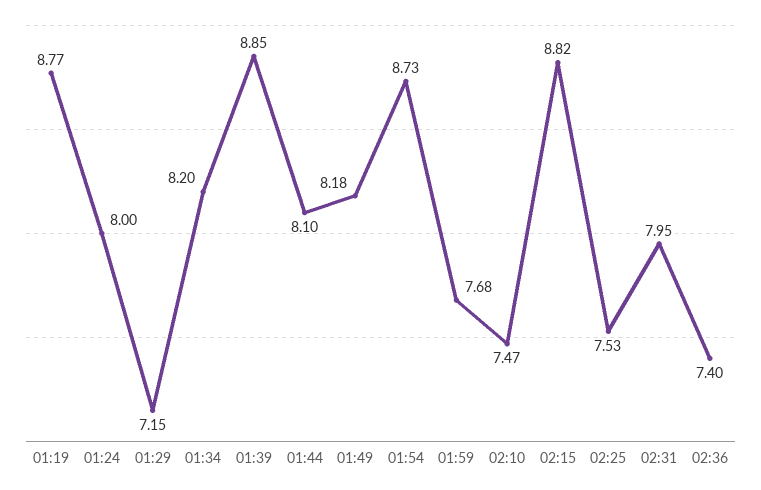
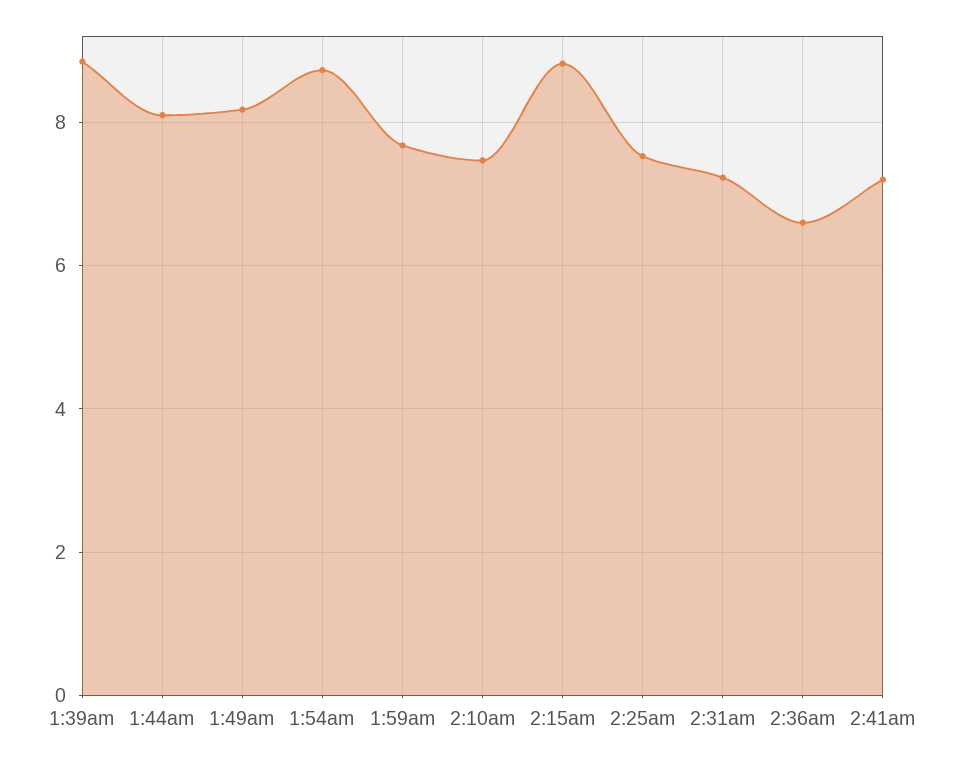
01:19: 8.77 -> none
01:24: 8 -> none
01:29: 7.15 -> none
01:34: 8.2 -> none
02:31: 7.95 -> 7.2
02:36: 7.4 -> 6.6
2:41am: none -> 7.2

